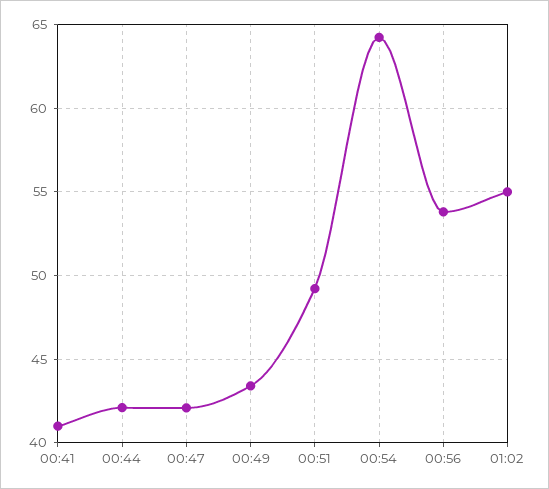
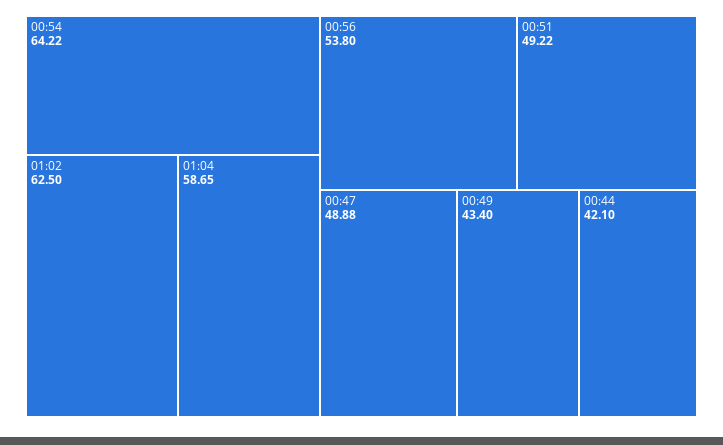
00:41: 41 -> none
00:47: 42 -> 48.88
01:02: 55 -> 62.5
01:04: none -> 58.65

